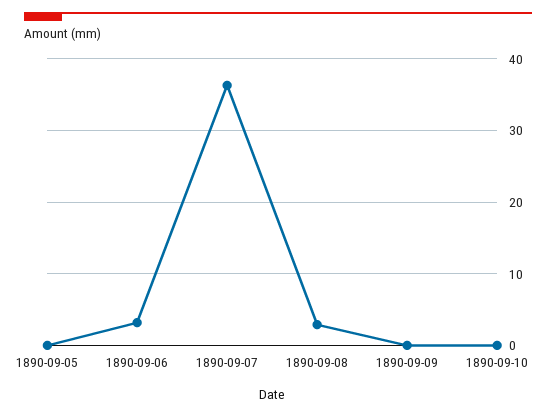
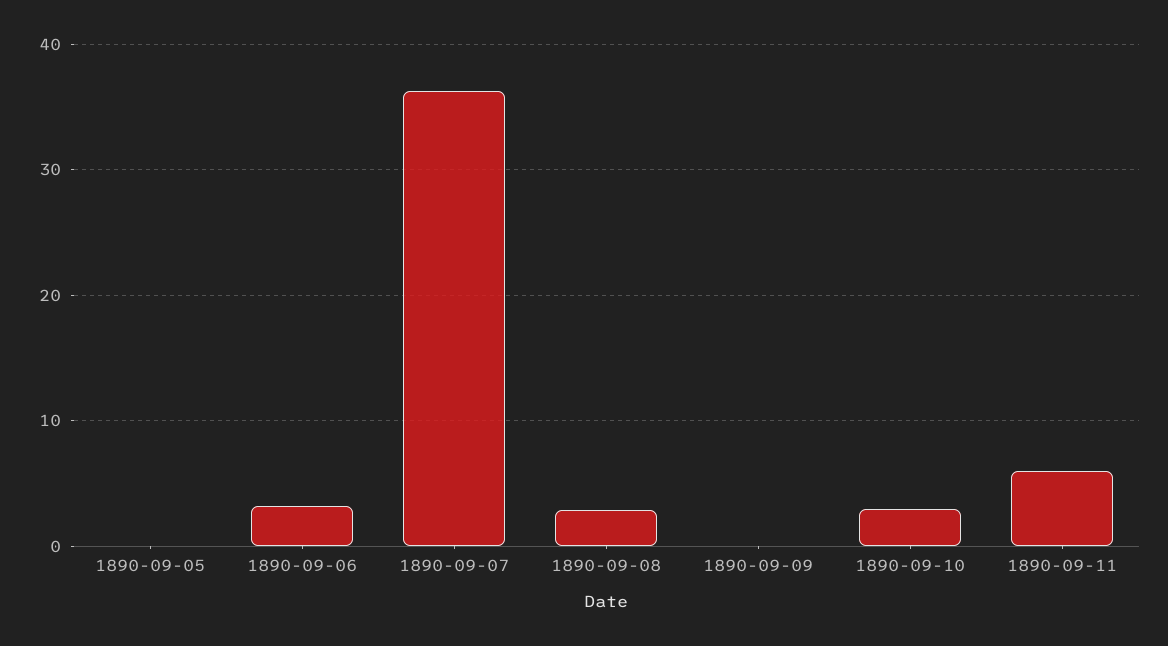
1890-09-10: 0 -> 3
1890-09-11: none -> 6

